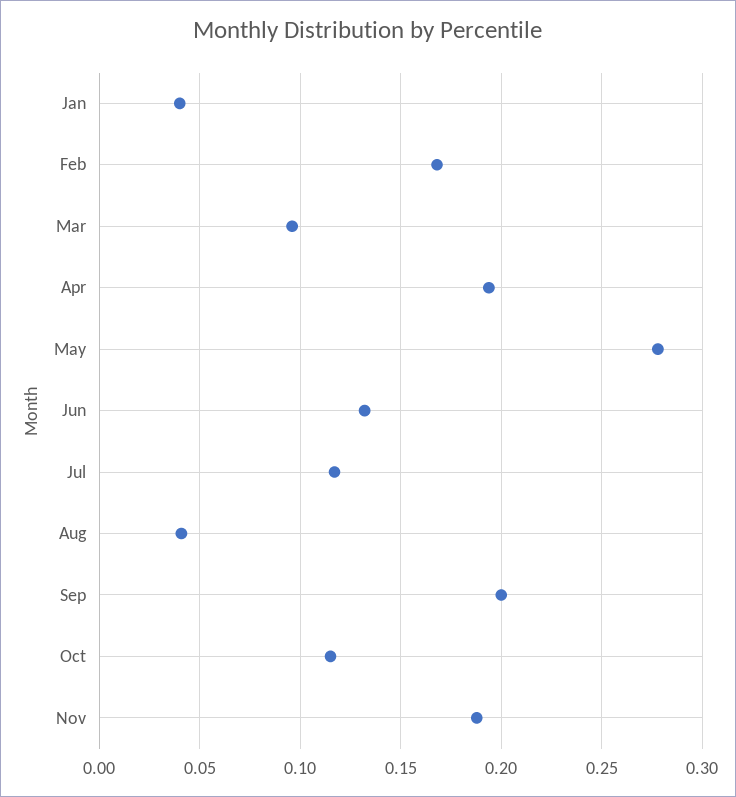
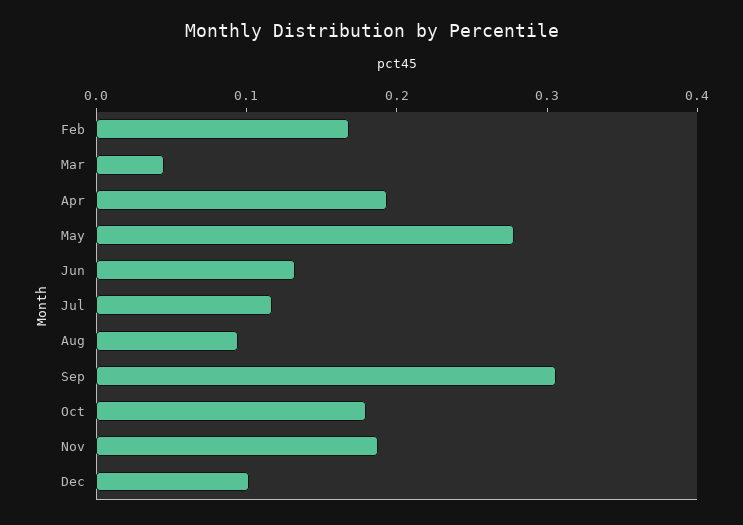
Jan: 0.04 -> none
Mar: 0.095 -> 0.04
Aug: 0.04 -> 0.1
Sep: 0.2 -> 0.3
Oct: 0.115 -> 0.18
Dec: none -> 0.1

